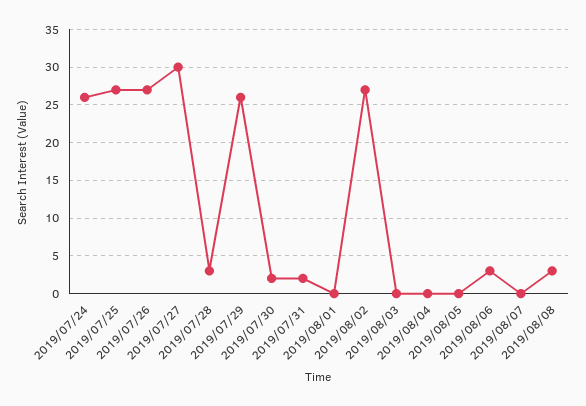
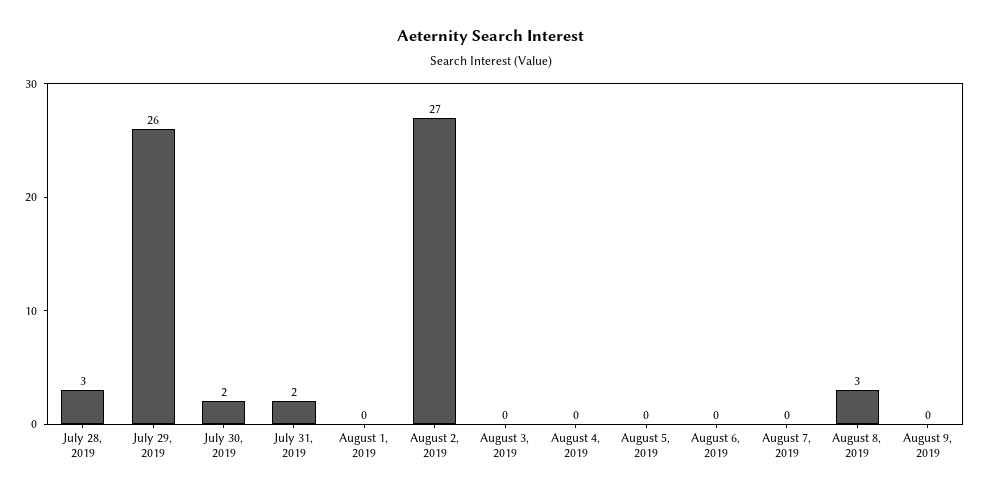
2019/07/24: 26 -> none
2019/07/25: 27 -> none
2019/07/26: 27 -> none
2019/07/27: 30 -> none
2019/08/06: 3 -> 0
August 9, 2019: none -> 0

